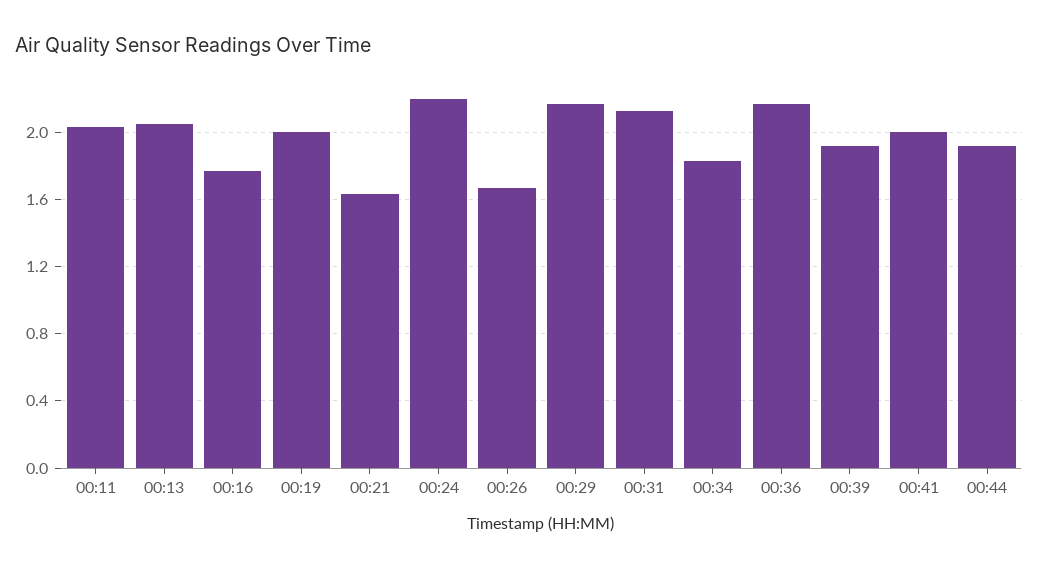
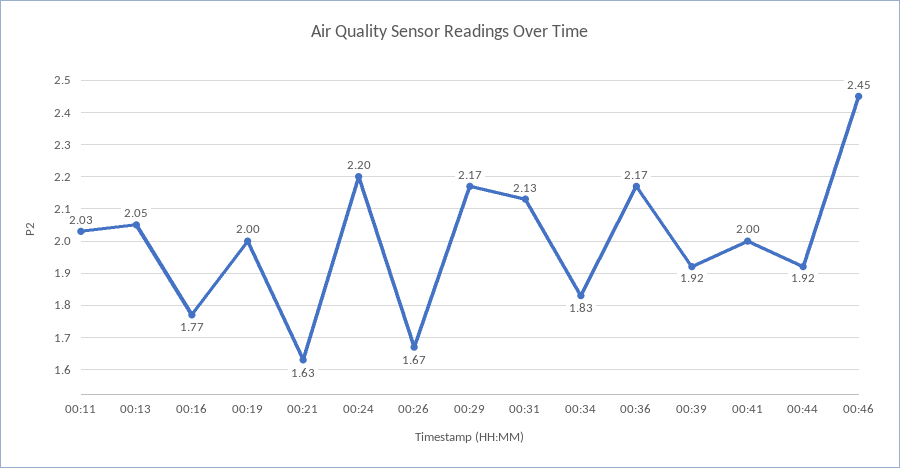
00:46: none -> 2.45

